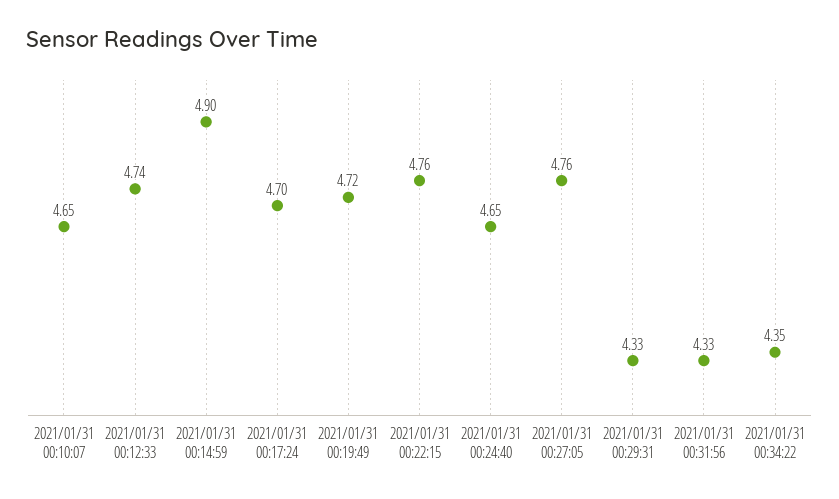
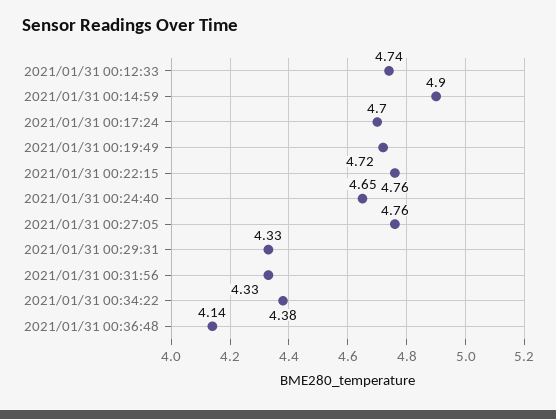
2021/01/31 00:10:07: 4.65 -> none
2021/01/31 00:34:22: 4.35 -> 4.38
2021/01/31 00:36:48: none -> 4.14

